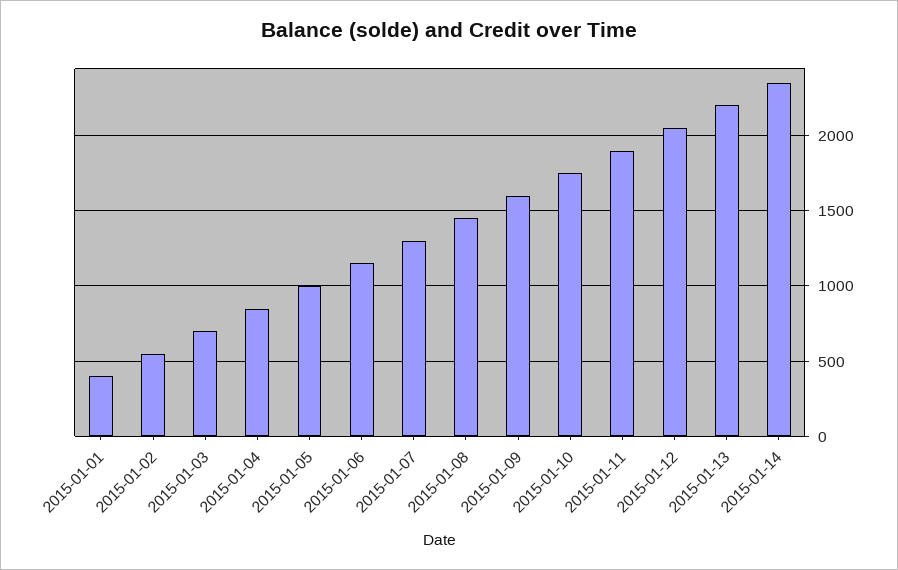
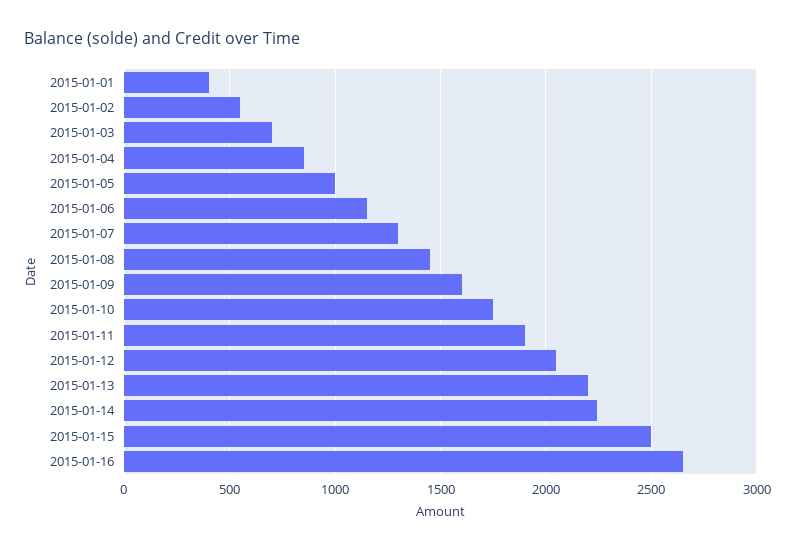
2015-01-14: 2350 -> 2250
2015-01-15: none -> 2500
2015-01-16: none -> 2650

